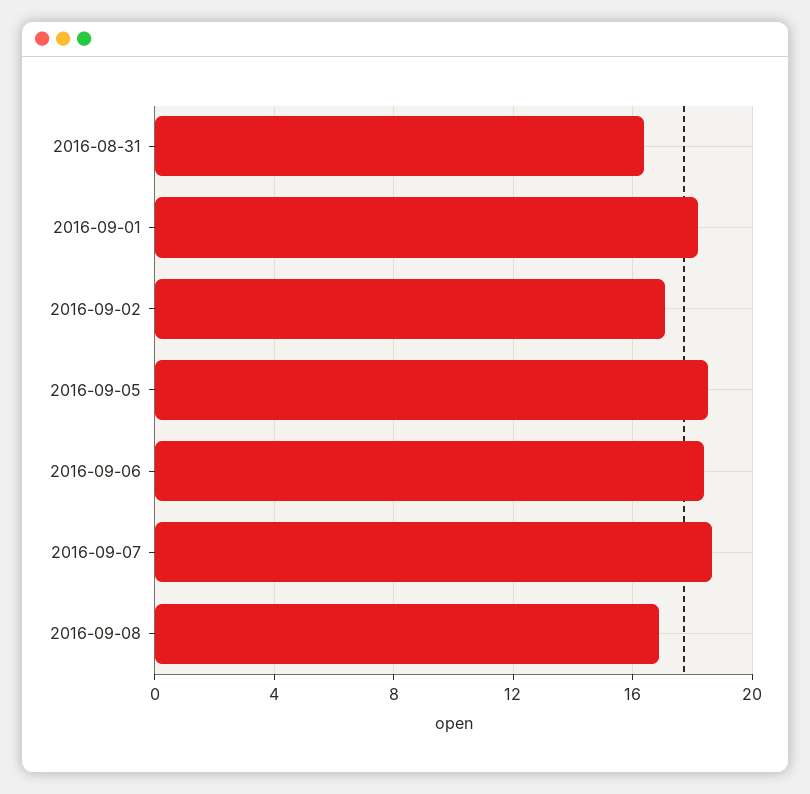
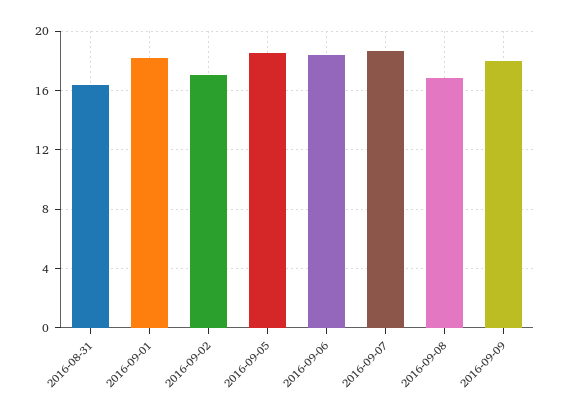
2016-09-09: none -> 18

